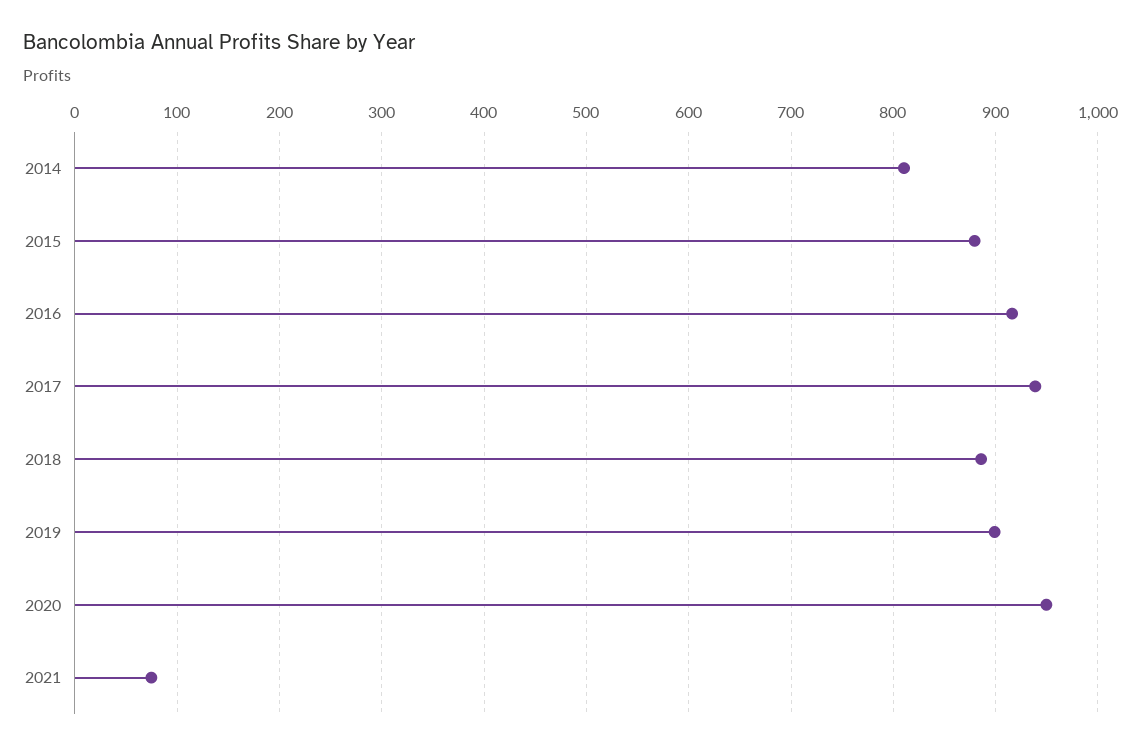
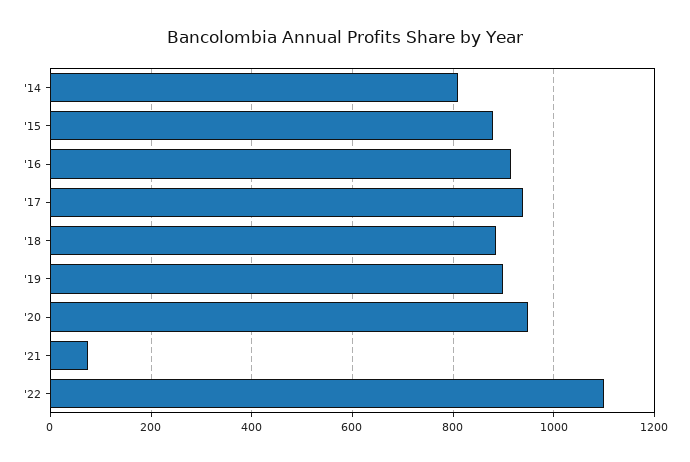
'22: none -> 1100

